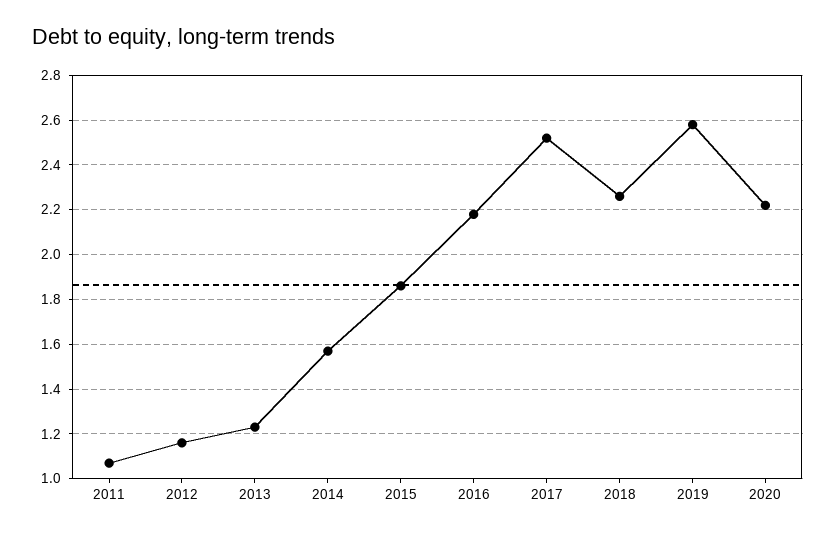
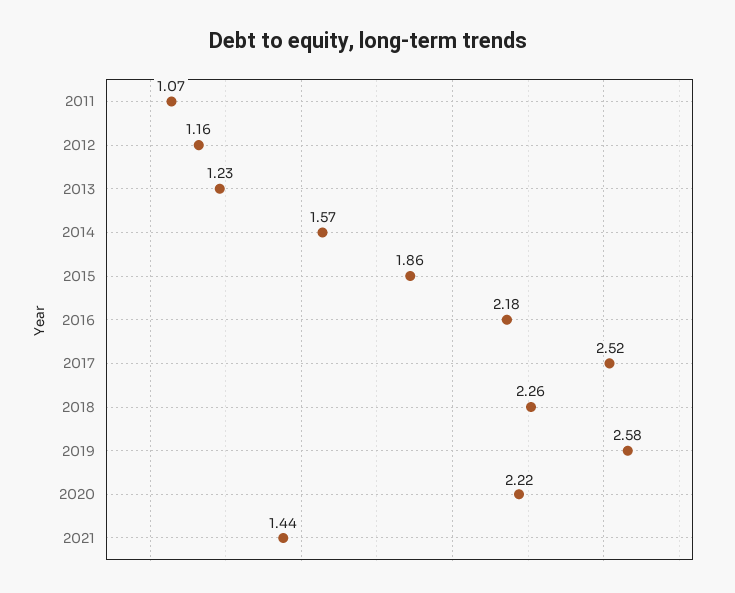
2021: none -> 1.44

